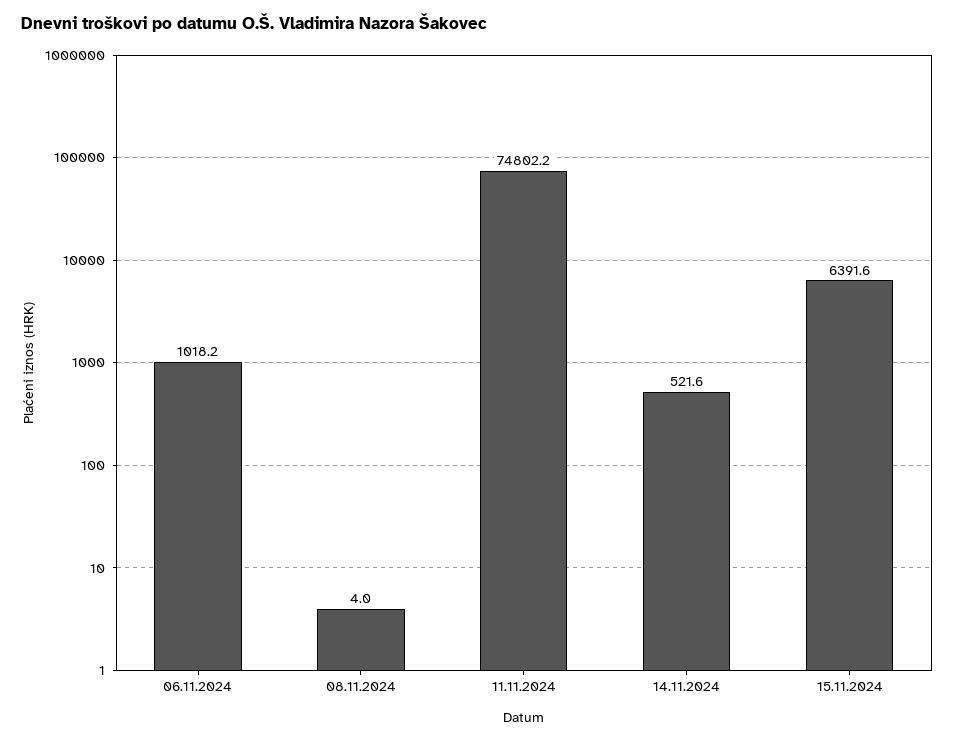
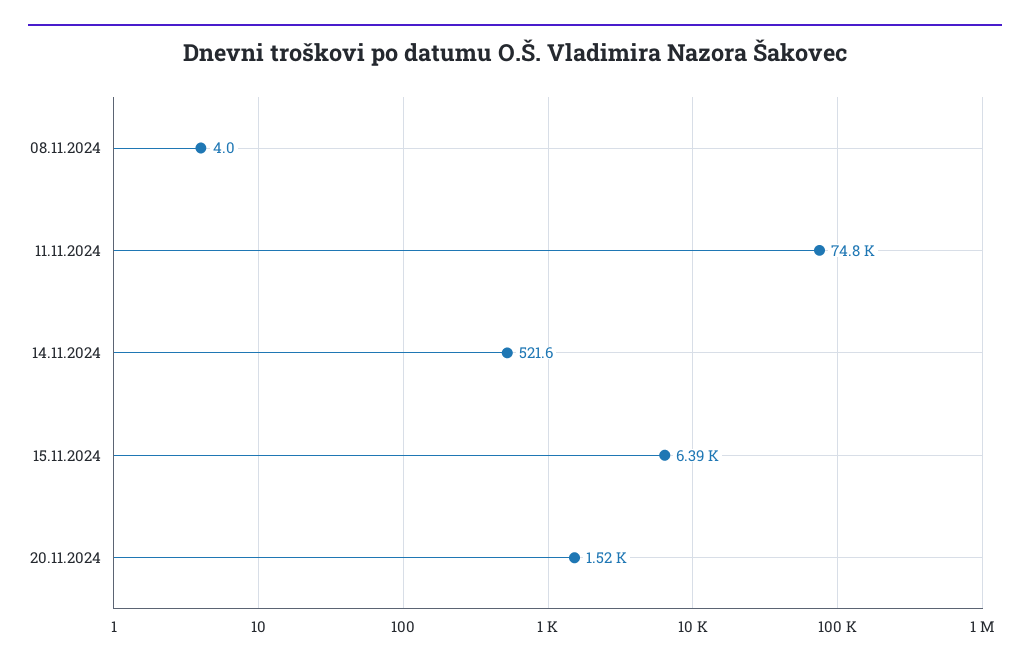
06.11.2024: 1018.2 -> none
20.11.2024: none -> 1520

